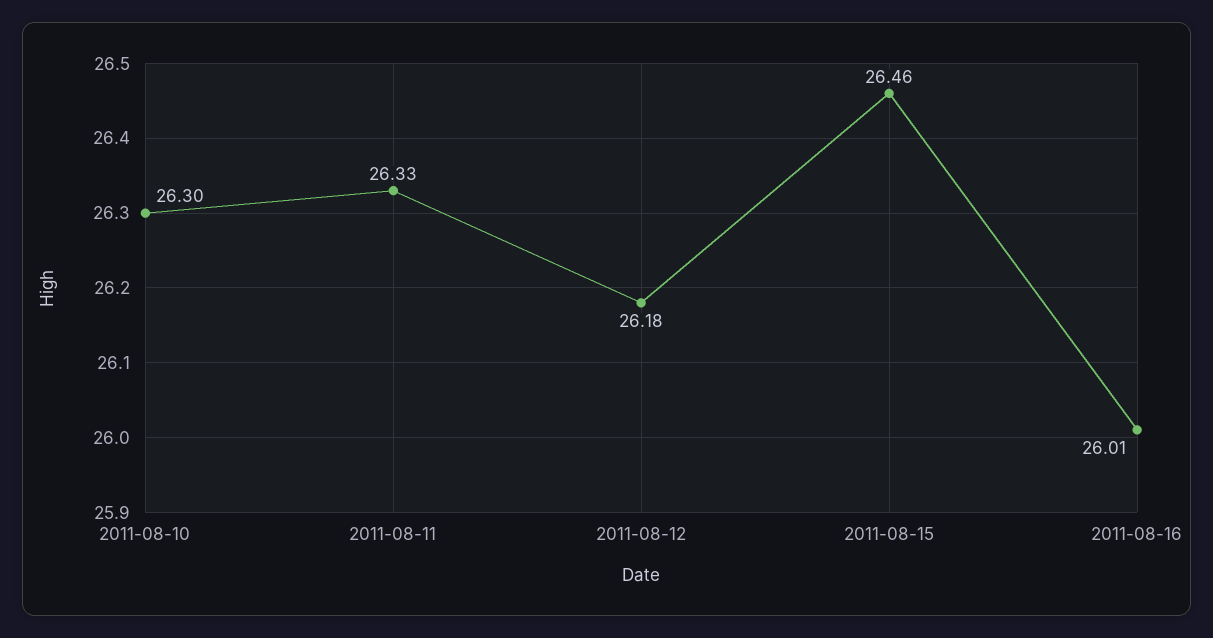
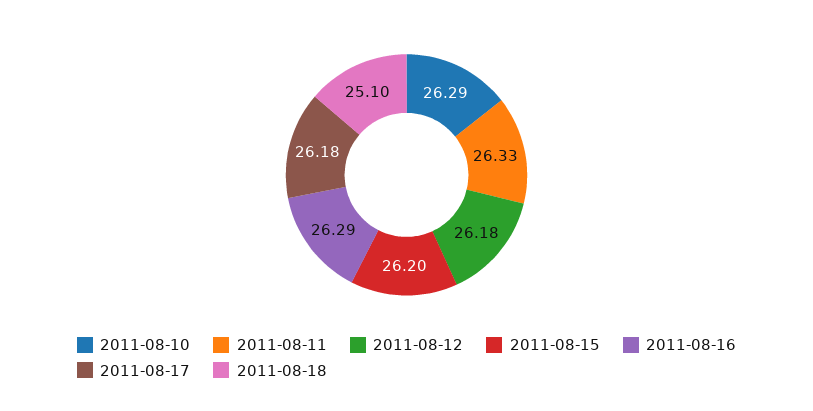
2011-08-10: 26.3 -> 26.29
2011-08-15: 26.46 -> 26.2
2011-08-16: 26.01 -> 26.29
2011-08-17: none -> 26.18
2011-08-18: none -> 25.1

